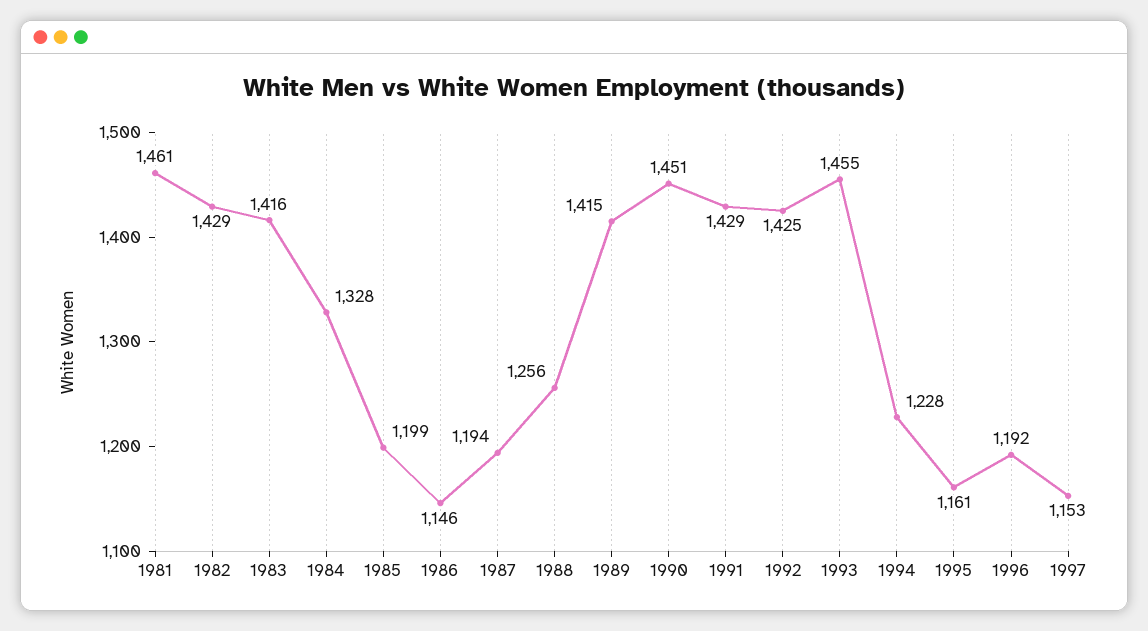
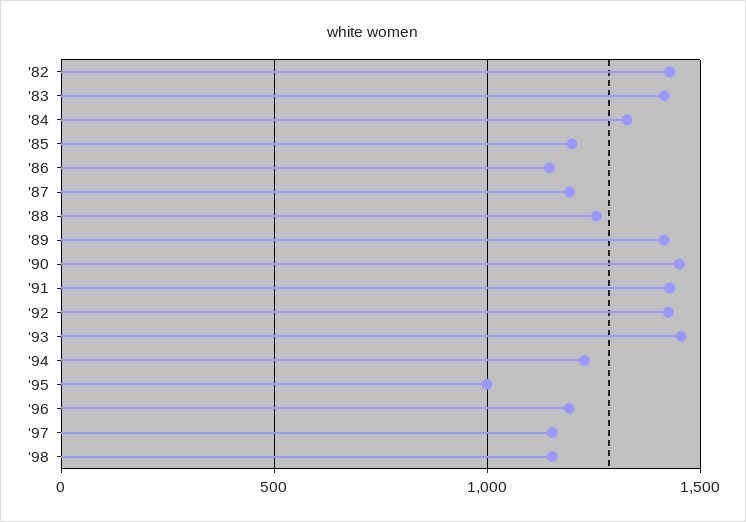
1981: 1461 -> none
1995: 1161 -> 1000
'98: none -> 1150

